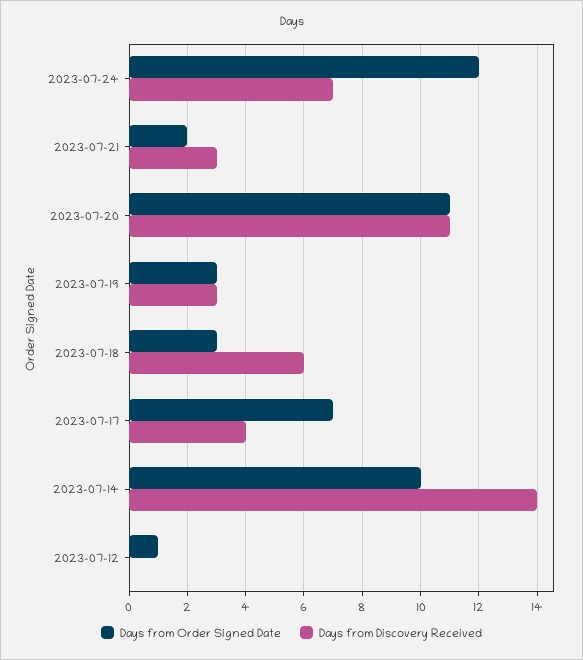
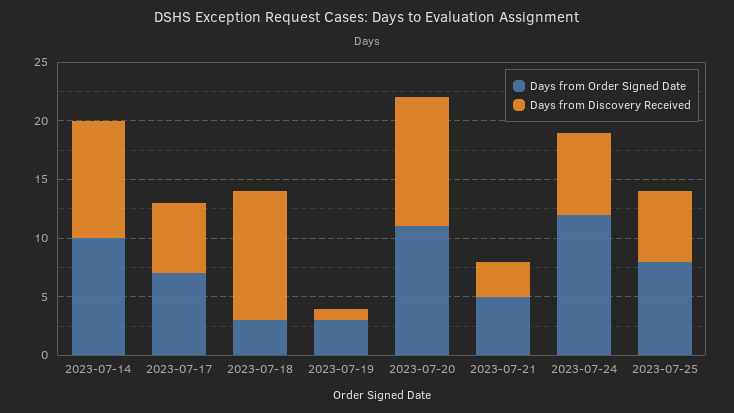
Days from Order Signed Date, 2023-07-21: 2 -> 5
Days from Discovery Received, 2023-07-19: 3 -> 1
Days from Discovery Received, 2023-07-18: 6 -> 11
Days from Discovery Received, 2023-07-17: 4 -> 6
Days from Discovery Received, 2023-07-14: 14 -> 10
Days from Order Signed Date, 2023-07-12: 1 -> none
Days from Discovery Received, 2023-07-12: 0 -> none
Days from Order Signed Date, 2023-07-25: none -> 8
Days from Discovery Received, 2023-07-25: none -> 6

